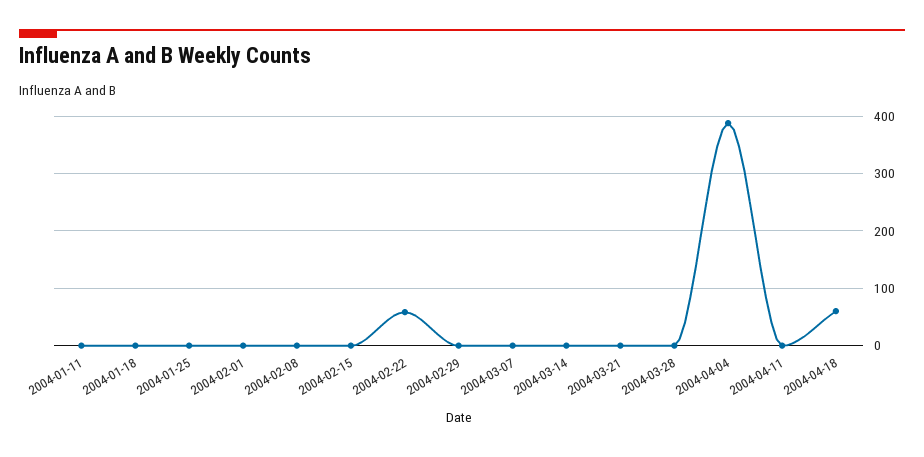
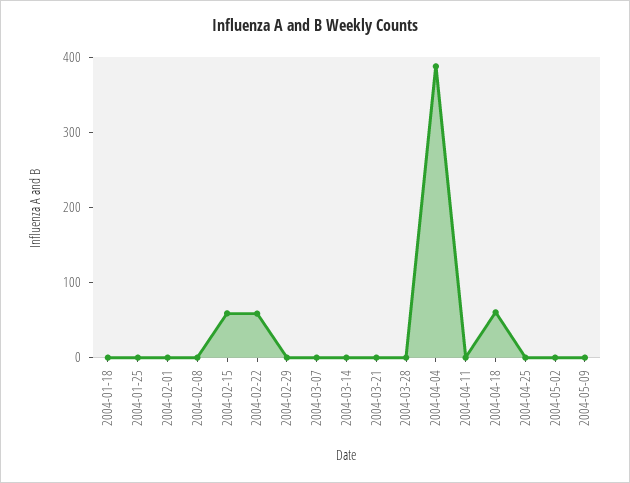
2004-01-11: 0 -> none
2004-02-15: 0 -> 60
2004-04-25: none -> 0
2004-05-02: none -> 0
2004-05-09: none -> 0

